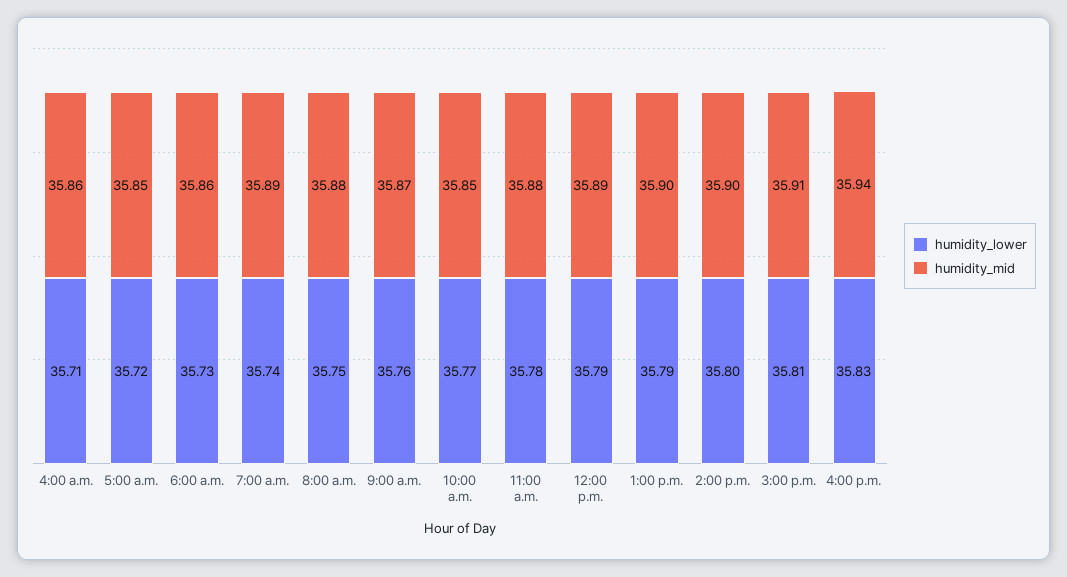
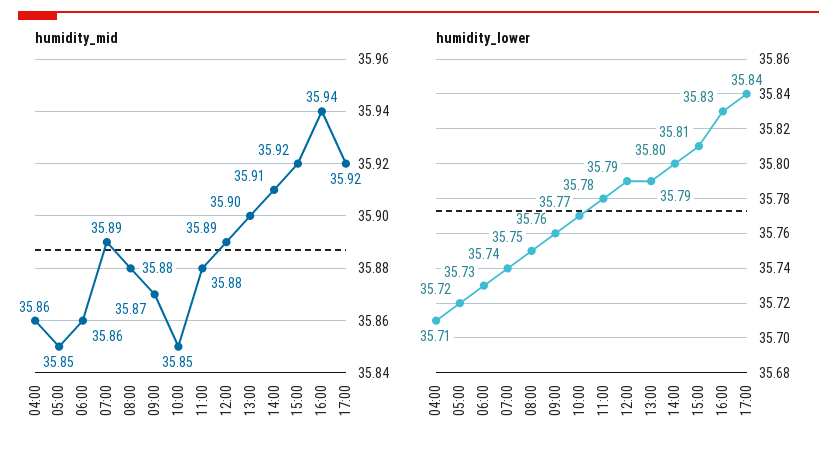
humidity_mid, 2:00 p.m.: 35.9 -> 35.91
humidity_mid, 3:00 p.m.: 35.91 -> 35.92
humidity_mid, 17:00: none -> 35.92
humidity_lower, 17:00: none -> 35.84

